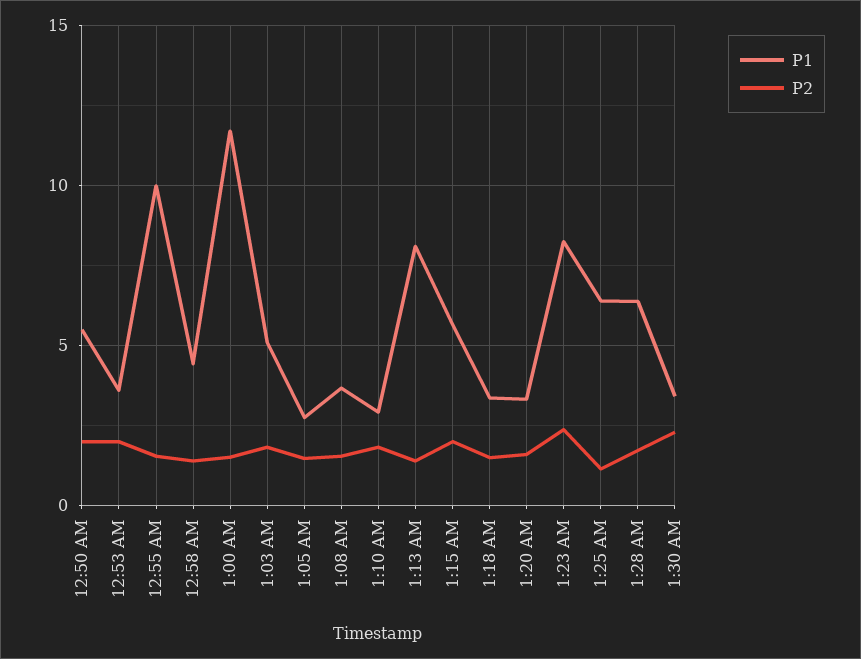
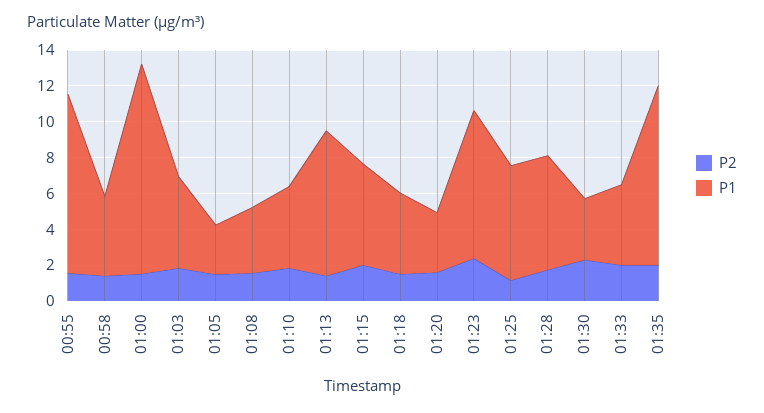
P1, 12:50 AM: 5.5 -> none
P2, 12:50 AM: 2 -> none
P1, 12:53 AM: 3.5 -> none
P2, 12:53 AM: 2 -> none
P1, 1:10 AM: 3 -> 4.5
P1, 1:18 AM: 3.5 -> 4.5
P2, 01:33: none -> 2
P1, 01:33: none -> 4.5
P2, 01:35: none -> 2
P1, 01:35: none -> 10

